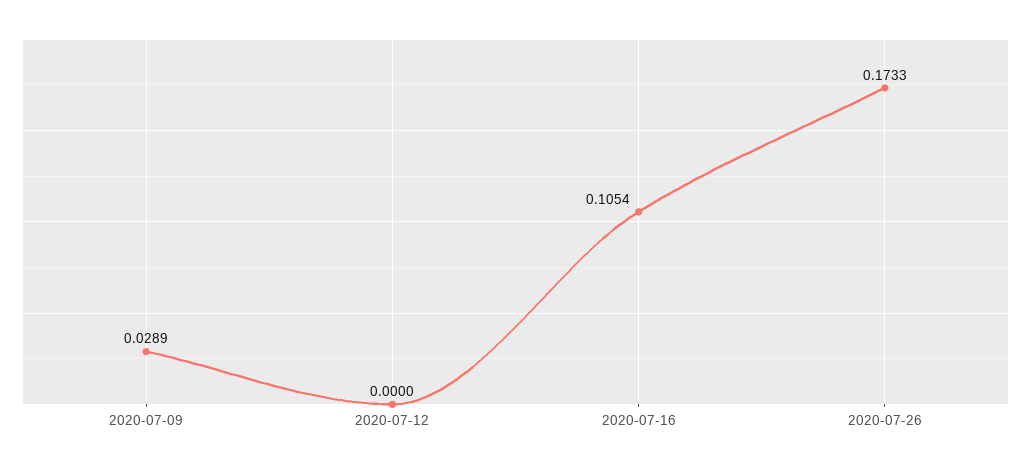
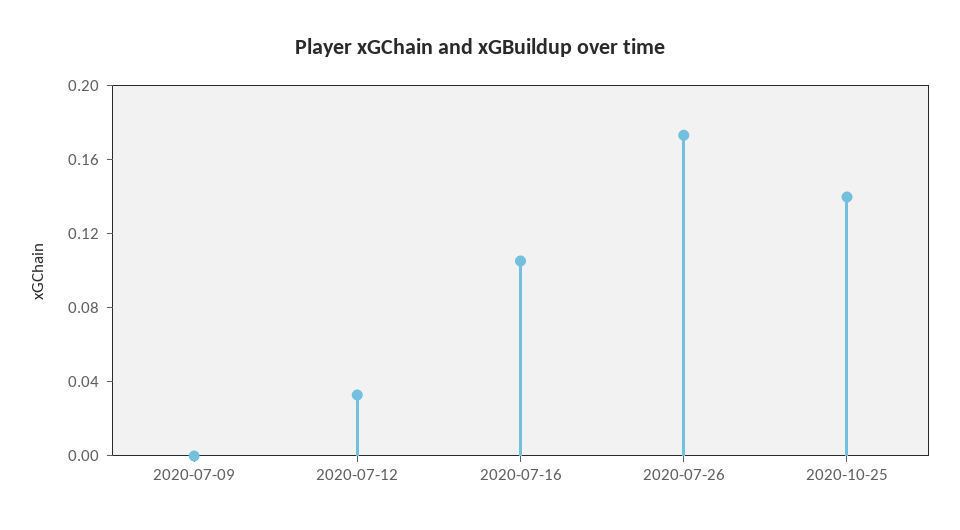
2020-07-09: 0.0289 -> 0
2020-07-12: 0 -> 0.03
2020-10-25: none -> 0.14

